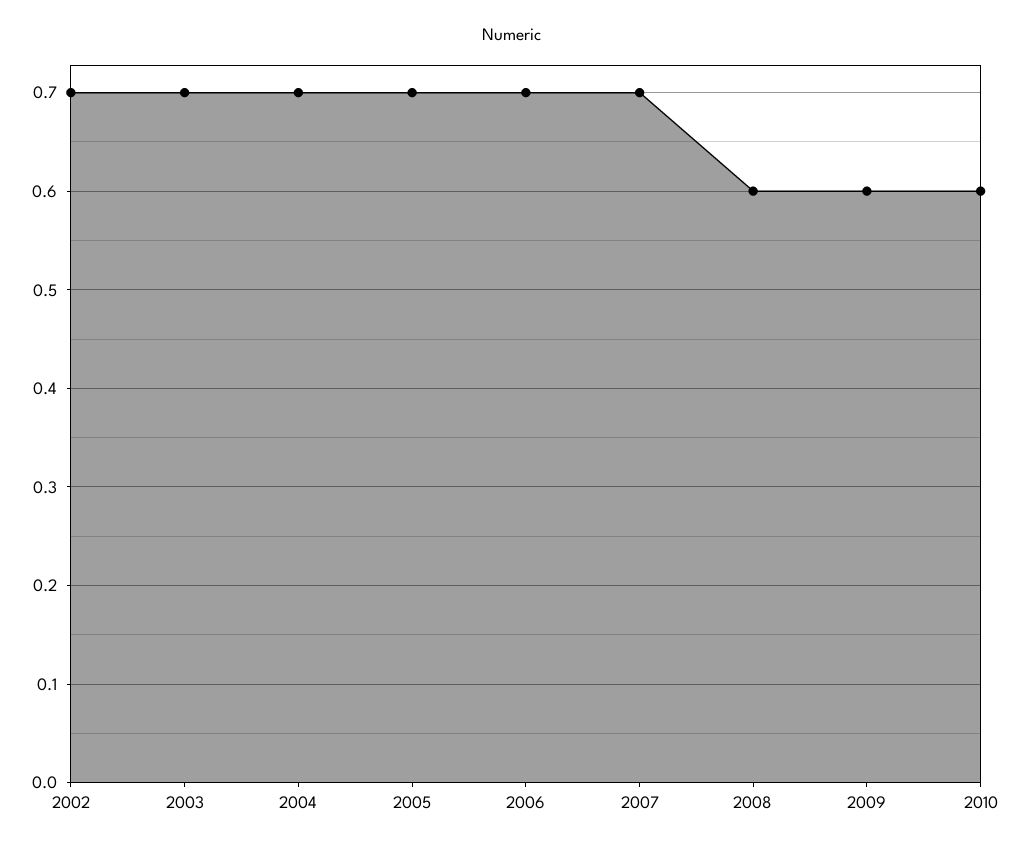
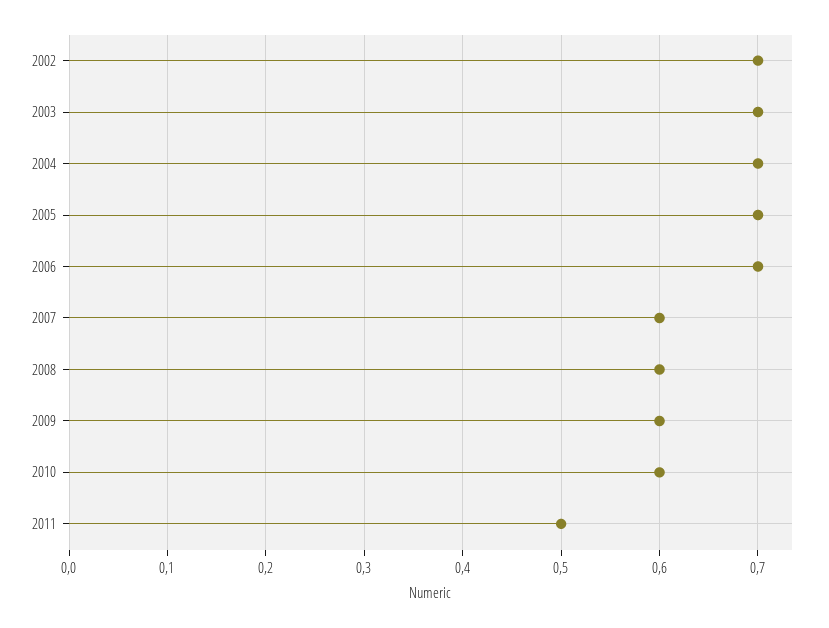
2007: 0.7 -> 0.6
2011: none -> 0.5

